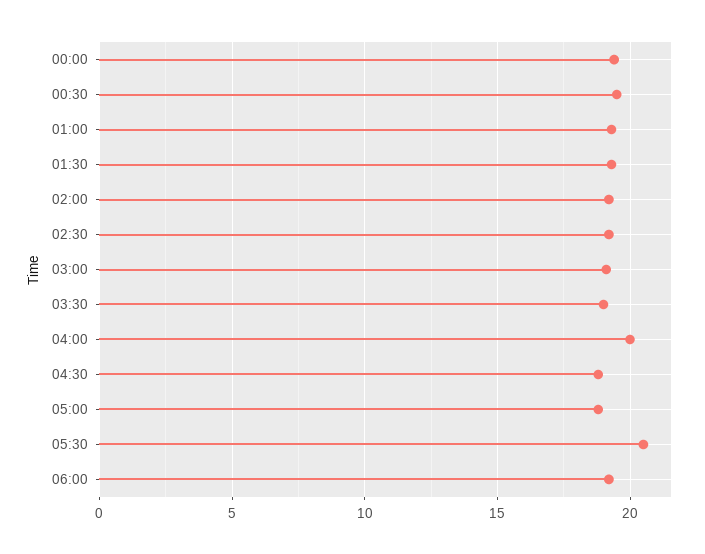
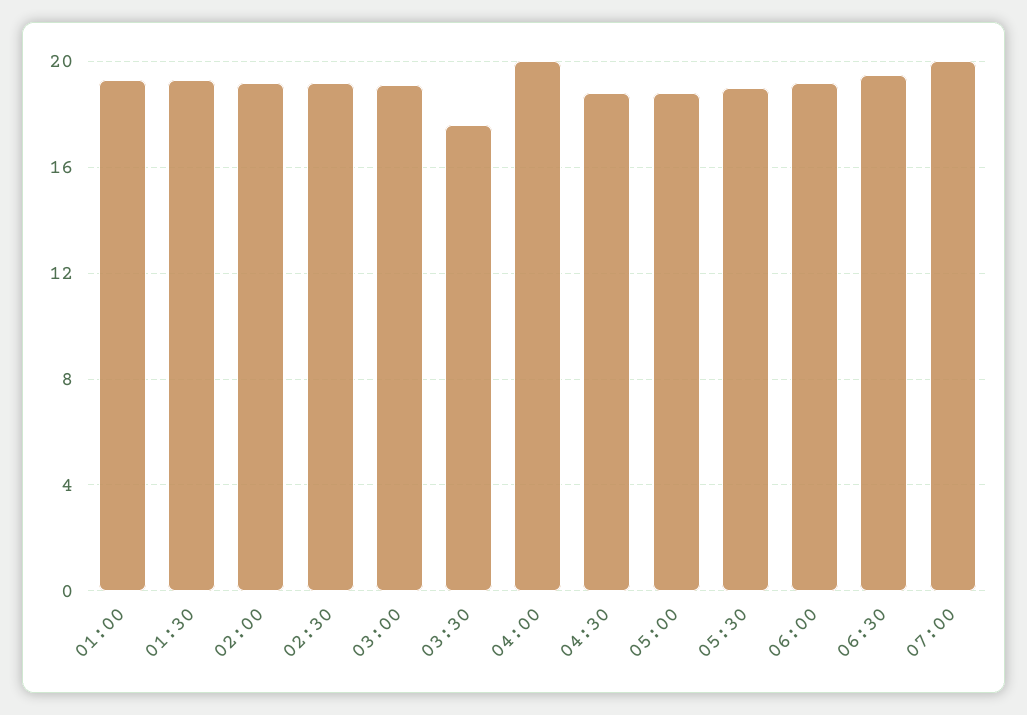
00:00: 19.5 -> none
00:30: 19.5 -> none
03:30: 19 -> 17.5
05:30: 20.5 -> 19
06:30: none -> 19.5
07:00: none -> 20

